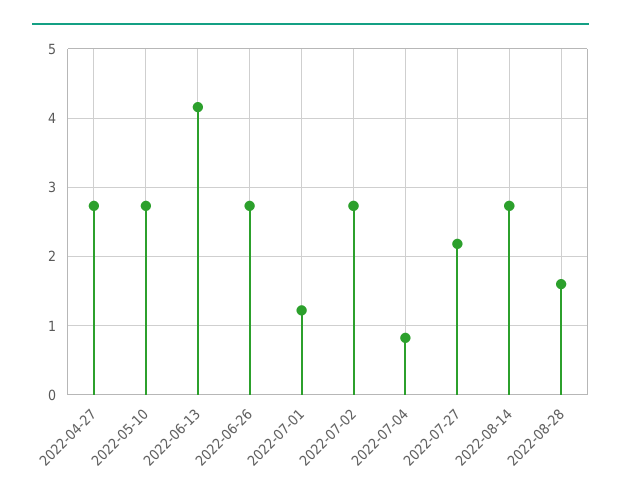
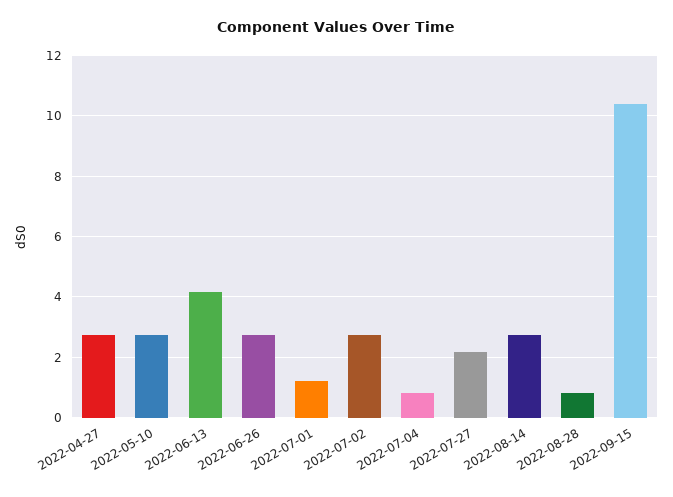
2022-08-28: 1.6 -> 0.8
2022-09-15: none -> 10.4

